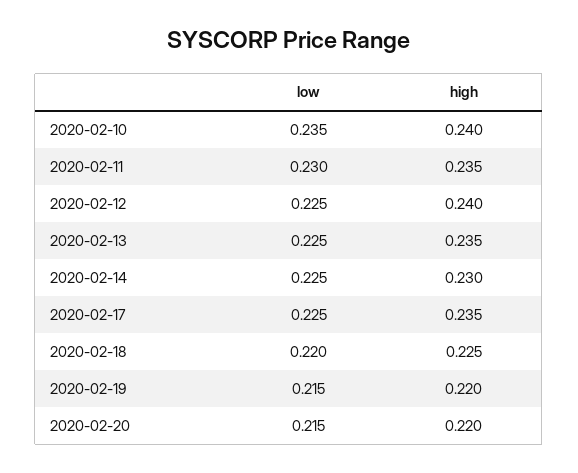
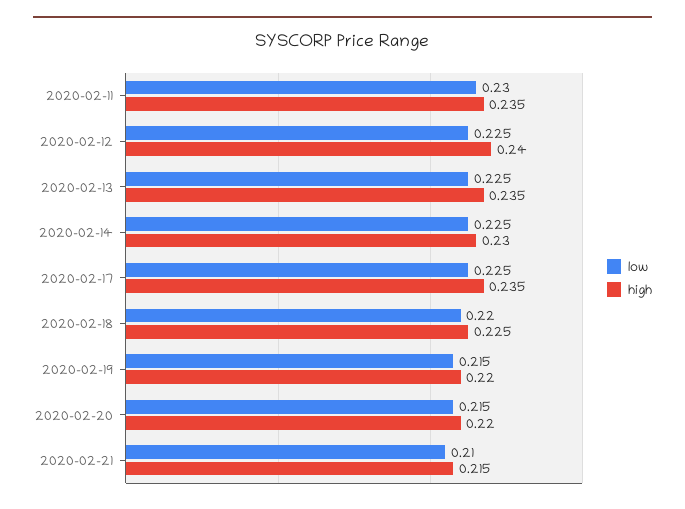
low, 2020-02-10: 0.235 -> none
high, 2020-02-10: 0.24 -> none
low, 2020-02-21: none -> 0.21
high, 2020-02-21: none -> 0.215

